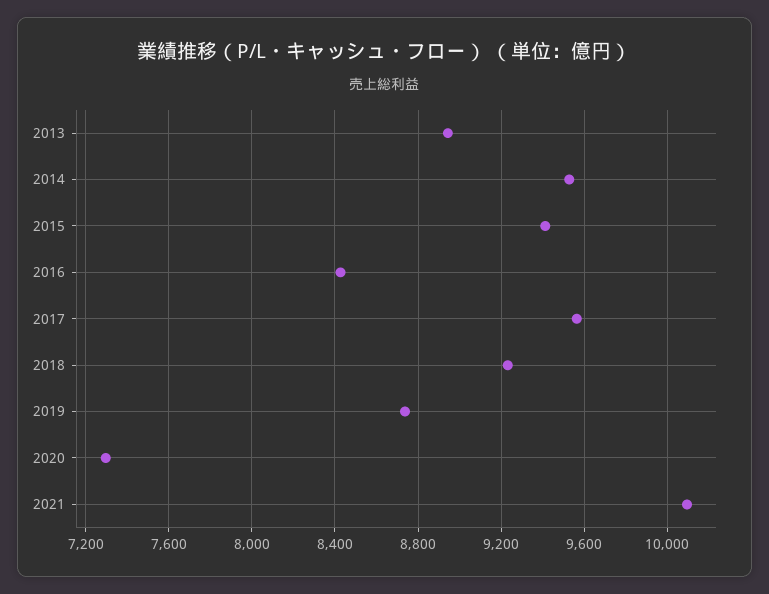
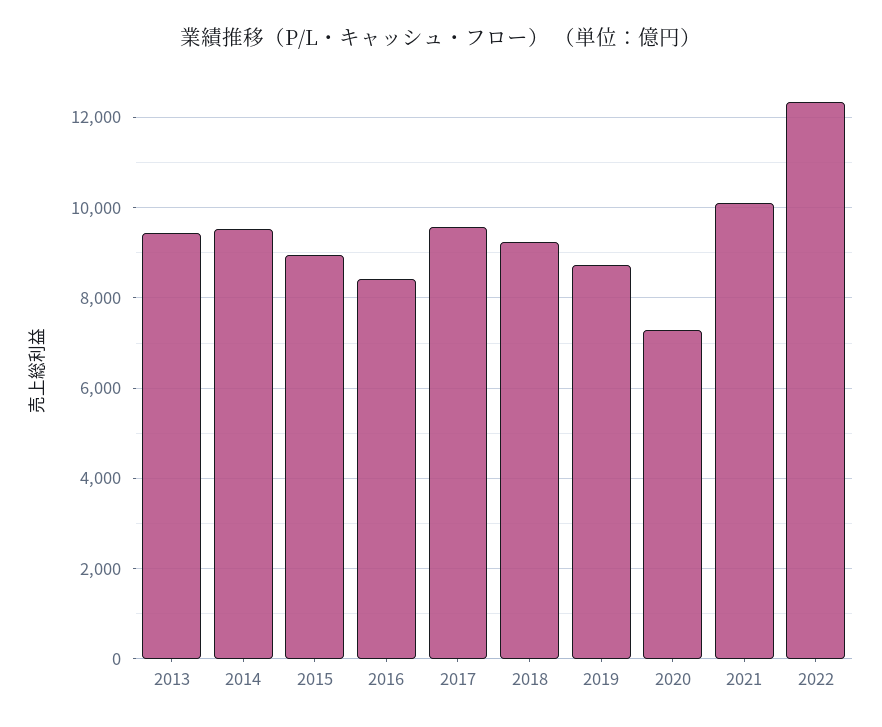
2013: 8950 -> 9400
2015: 9400 -> 9000
2022: none -> 12400

